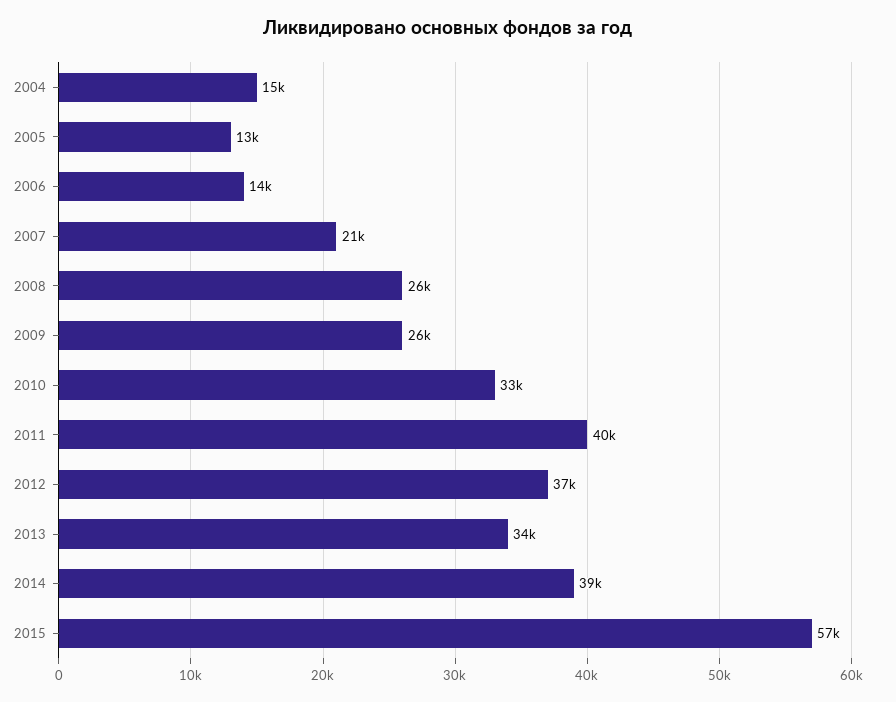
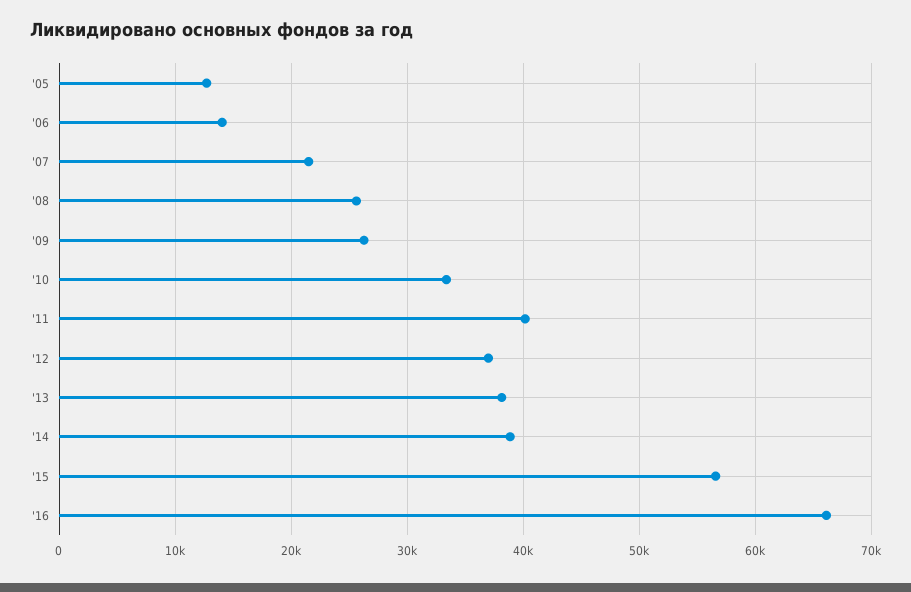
2004: 15000 -> none
2013: 34000 -> 38000
'16: none -> 66000

